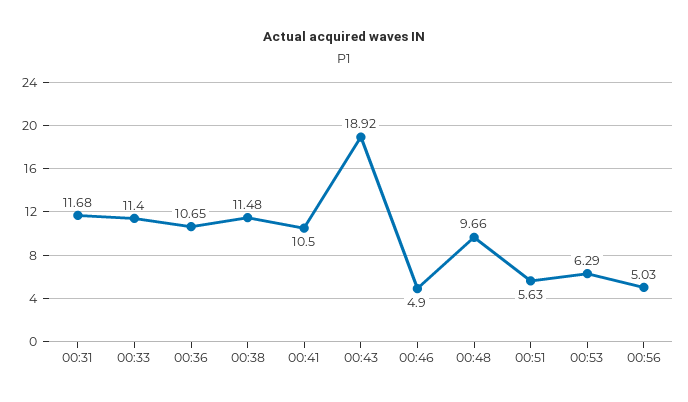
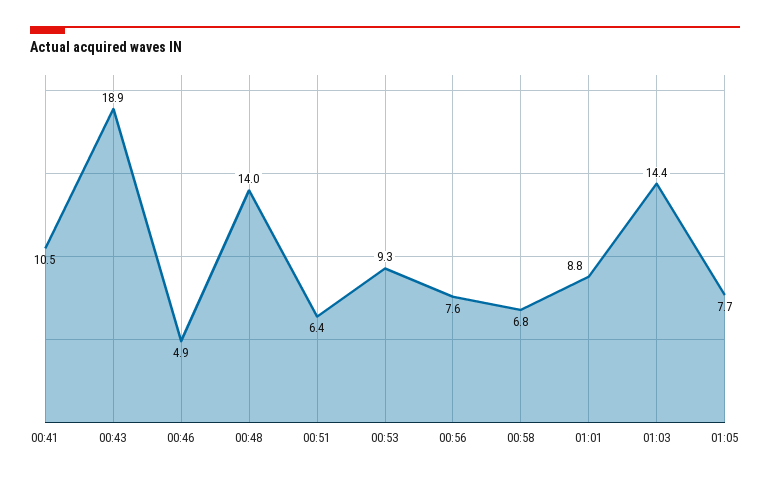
00:31: 11.68 -> none
00:33: 11.4 -> none
00:36: 10.65 -> none
00:38: 11.48 -> none
00:48: 9.66 -> 14
00:51: 5.63 -> 6.4
00:53: 6.29 -> 9.3
00:56: 5.03 -> 7.6
00:58: none -> 6.8
01:01: none -> 8.8
01:03: none -> 14.4
01:05: none -> 7.7

